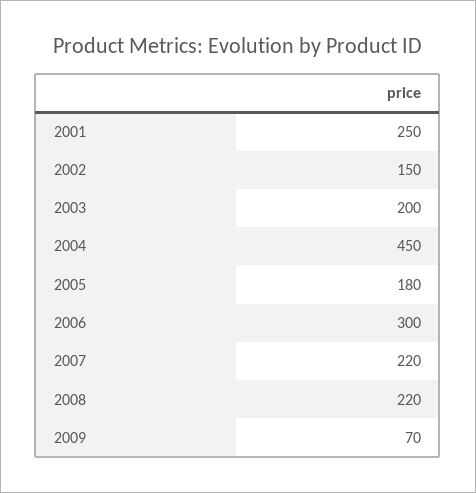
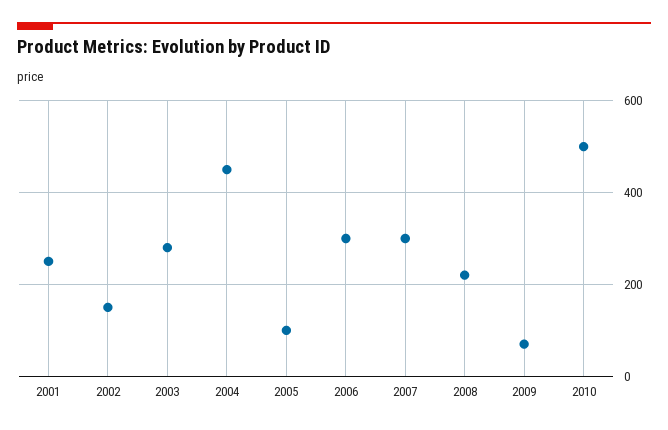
2003: 200 -> 280
2005: 180 -> 100
2007: 220 -> 300
2010: none -> 500

